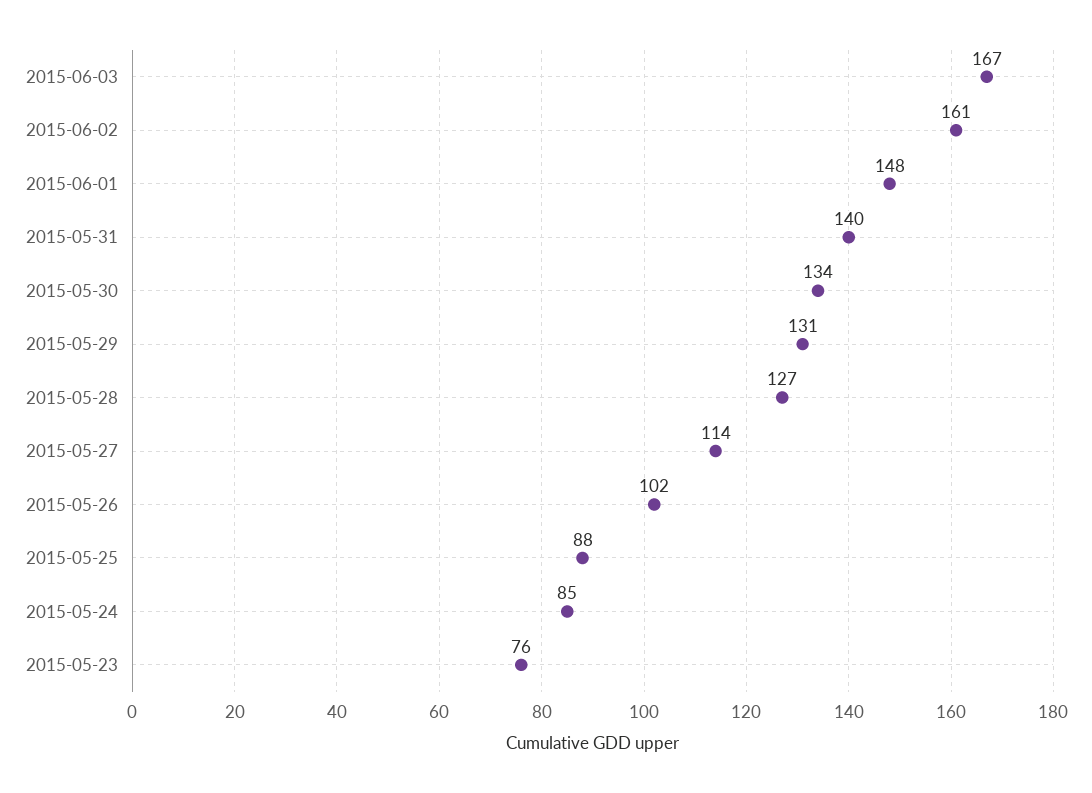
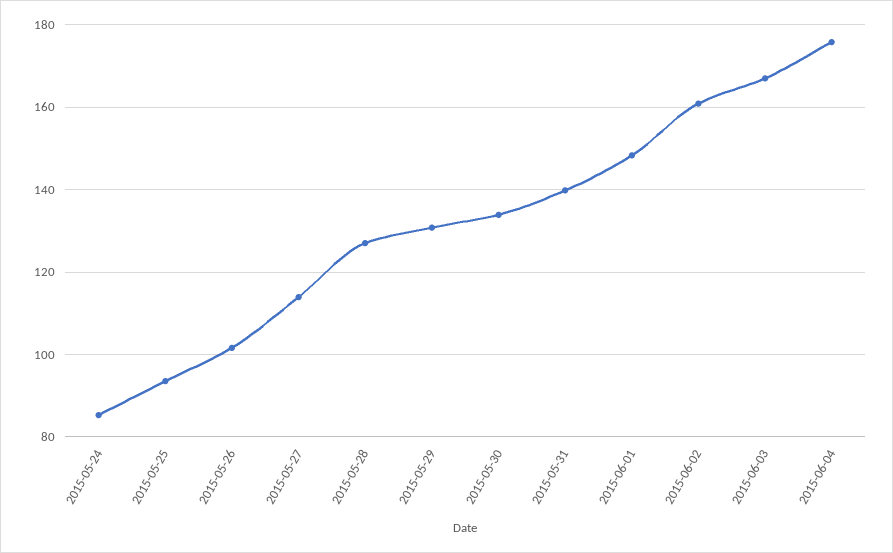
2015-05-25: 88 -> 94
2015-05-23: 76 -> none
2015-06-04: none -> 176

